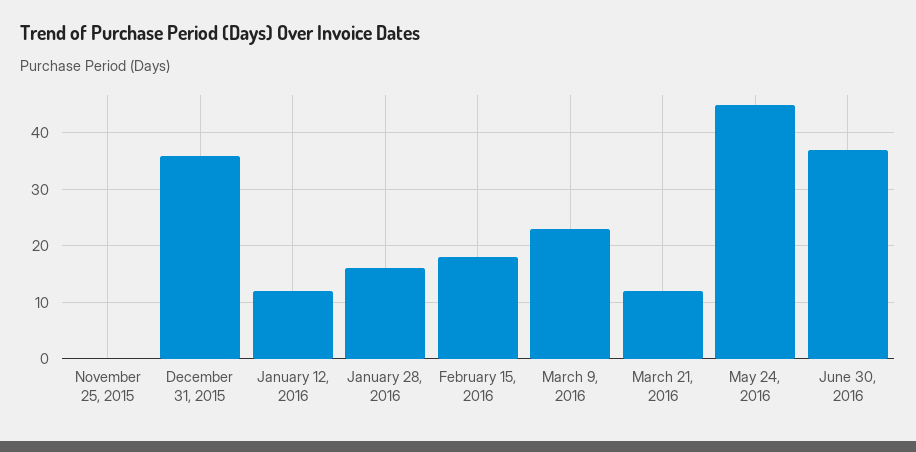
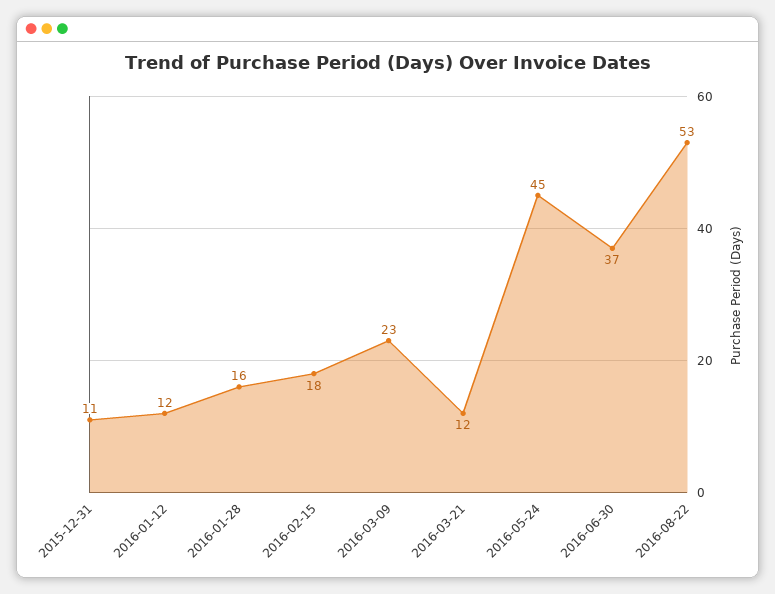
November 25, 2015: 0 -> none
December 31, 2015: 35 -> 11
2016-08-22: none -> 53

